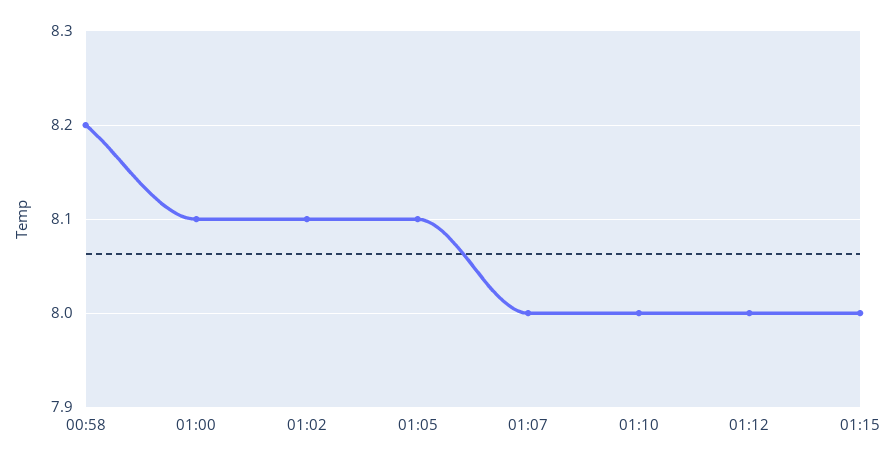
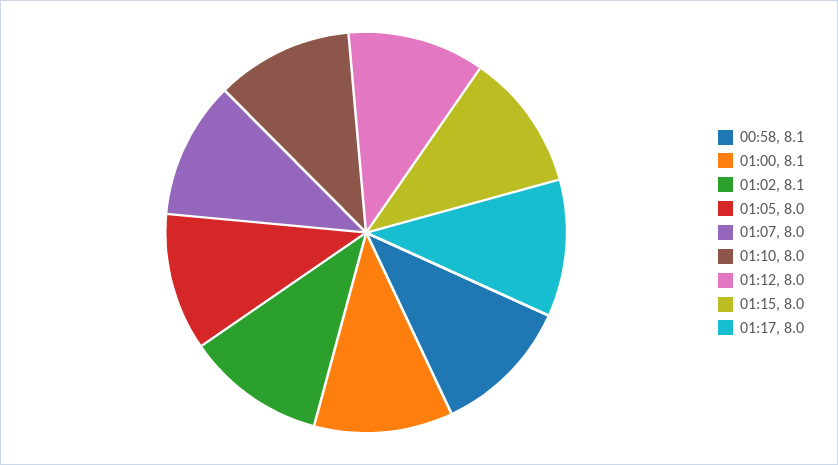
00:58: 8.2 -> 8.1
01:05: 8.1 -> 8
01:17: none -> 8

